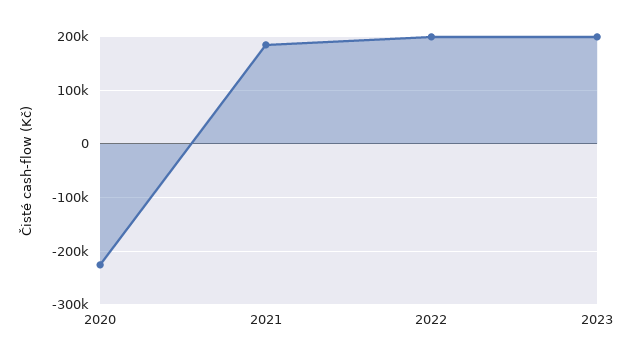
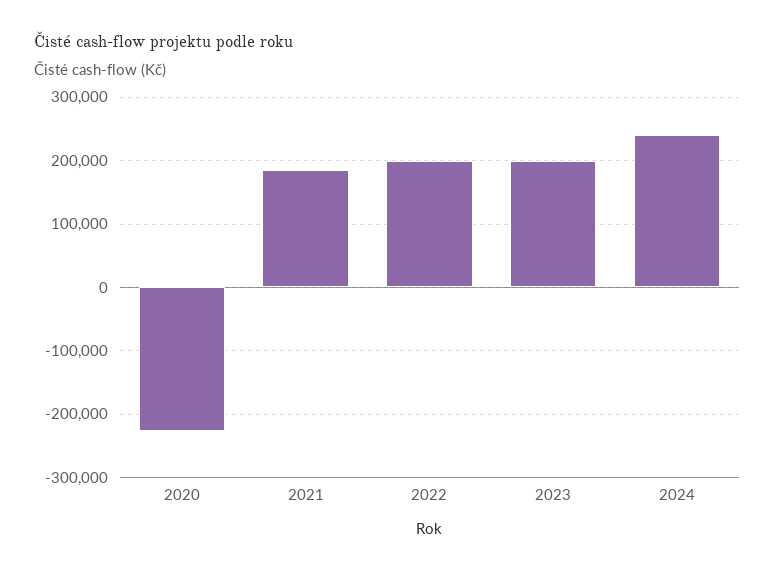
2024: none -> 240000

